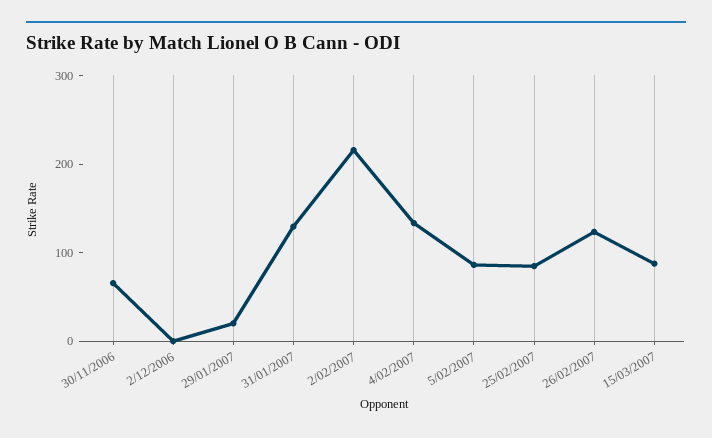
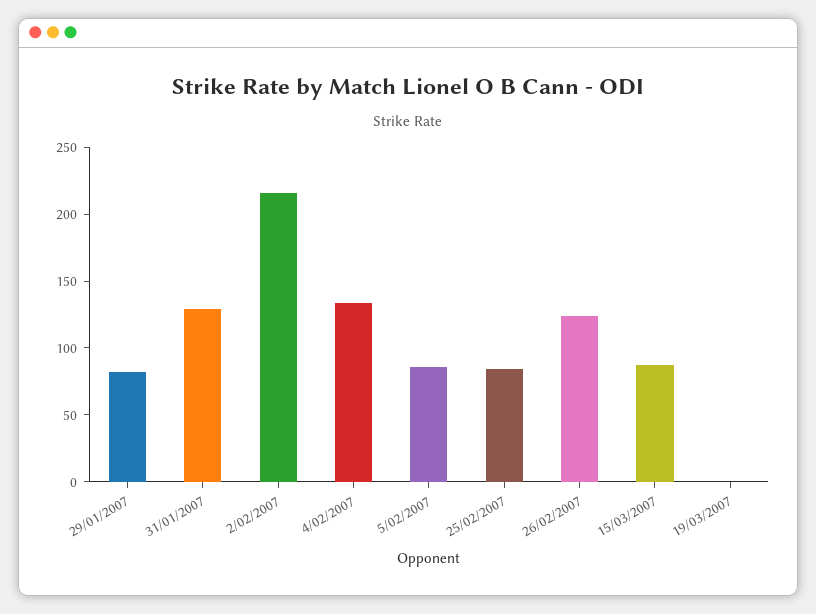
30/11/2006: 60 -> none
2/12/2006: 0 -> none
29/01/2007: 20 -> 80
19/03/2007: none -> 0

